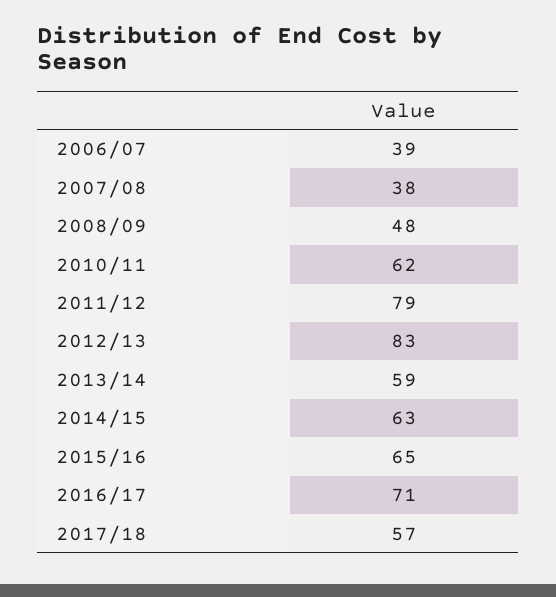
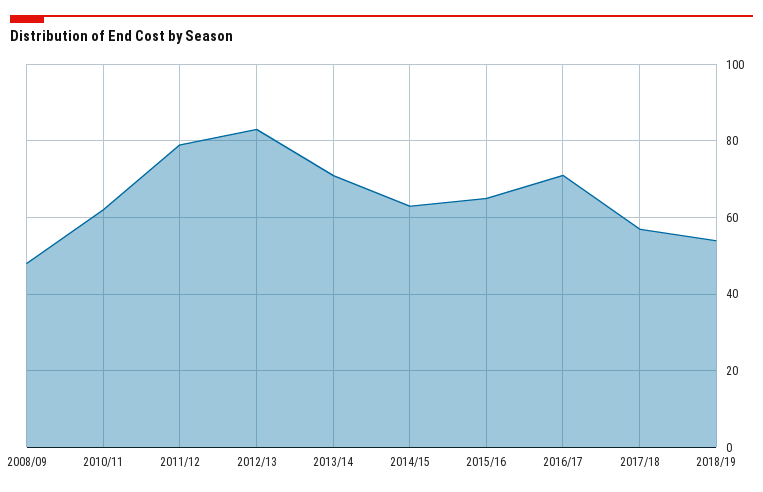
2006/07: 39 -> none
2007/08: 38 -> none
2013/14: 59 -> 70
2018/19: none -> 55

